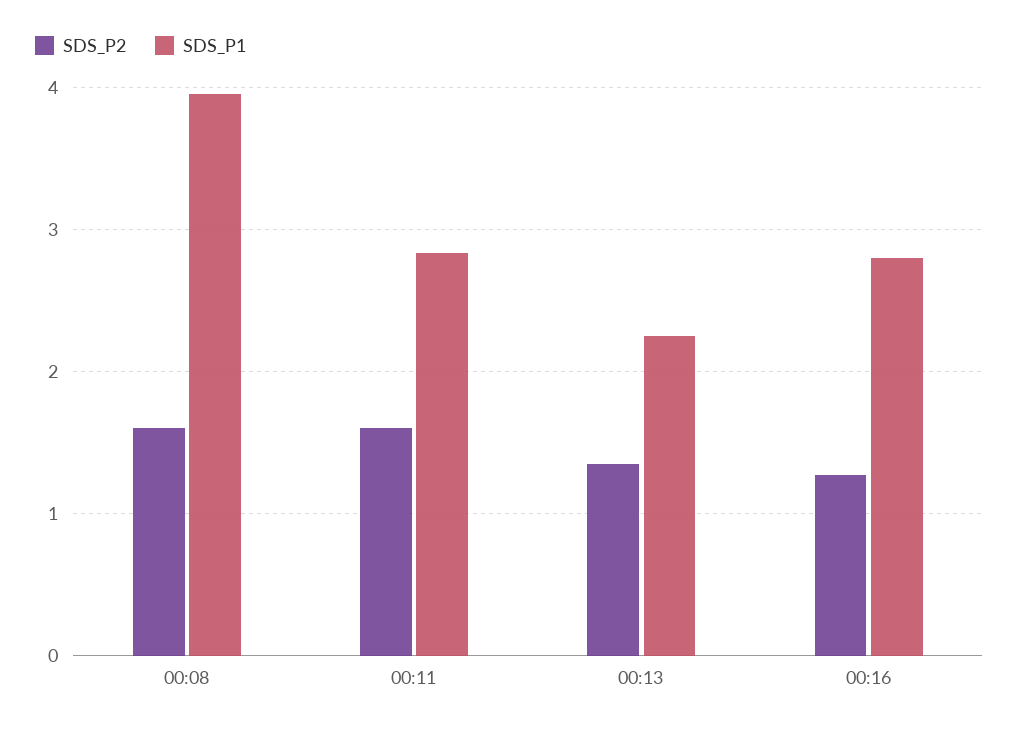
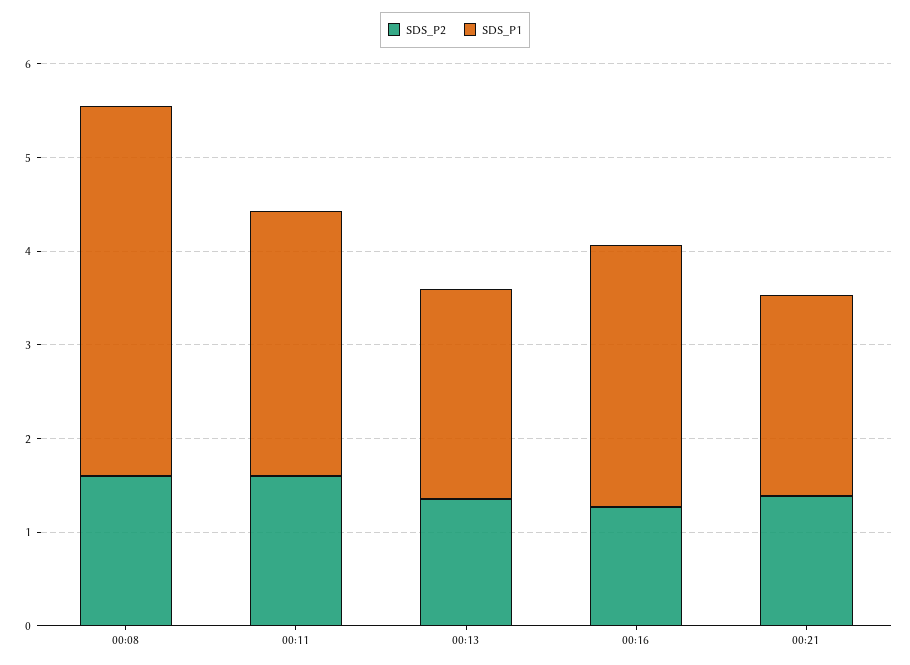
SDS_P2, 00:21: none -> 1.4
SDS_P1, 00:21: none -> 2.2

